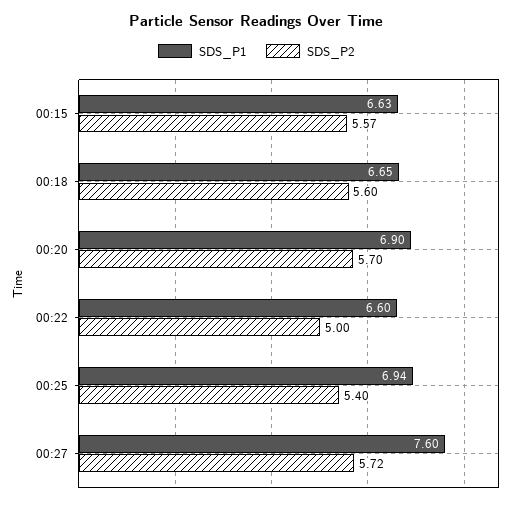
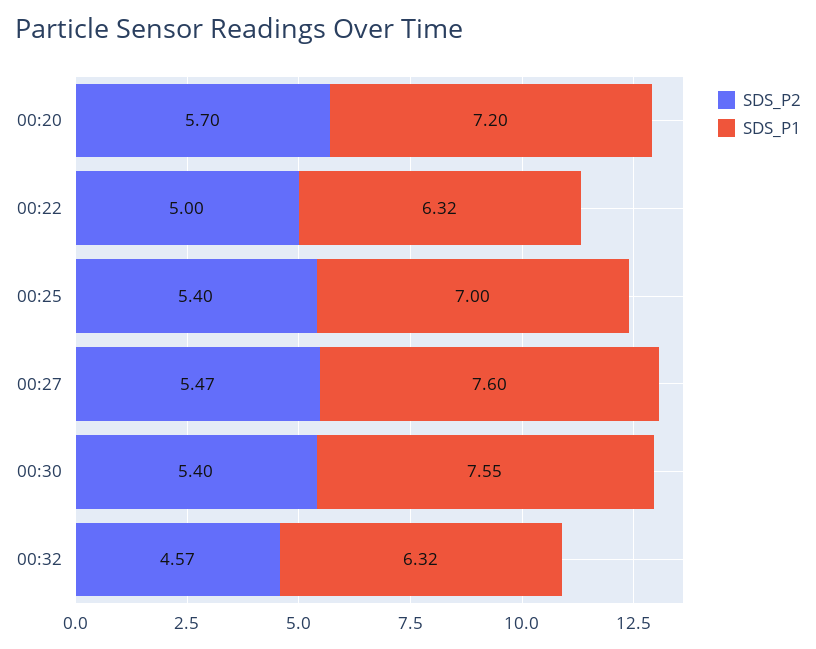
SDS_P1, 00:15: 6.63 -> none
SDS_P2, 00:15: 5.57 -> none
SDS_P1, 00:18: 6.65 -> none
SDS_P2, 00:18: 5.6 -> none
SDS_P1, 00:20: 6.9 -> 7.2
SDS_P1, 00:22: 6.6 -> 6.32
SDS_P1, 00:25: 6.94 -> 7
SDS_P2, 00:27: 5.72 -> 5.47
SDS_P2, 00:30: none -> 5.4
SDS_P1, 00:30: none -> 7.55
SDS_P2, 00:32: none -> 4.57
SDS_P1, 00:32: none -> 6.32

